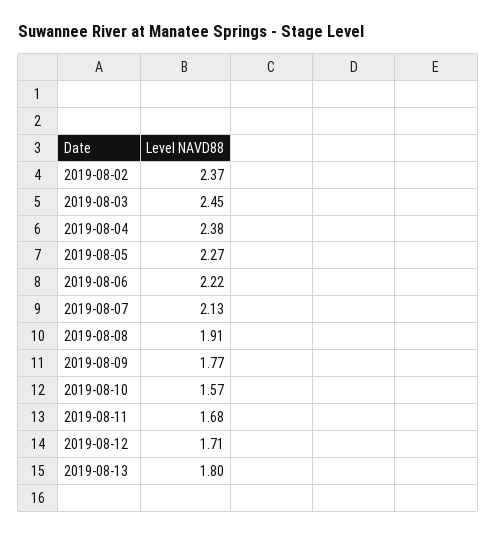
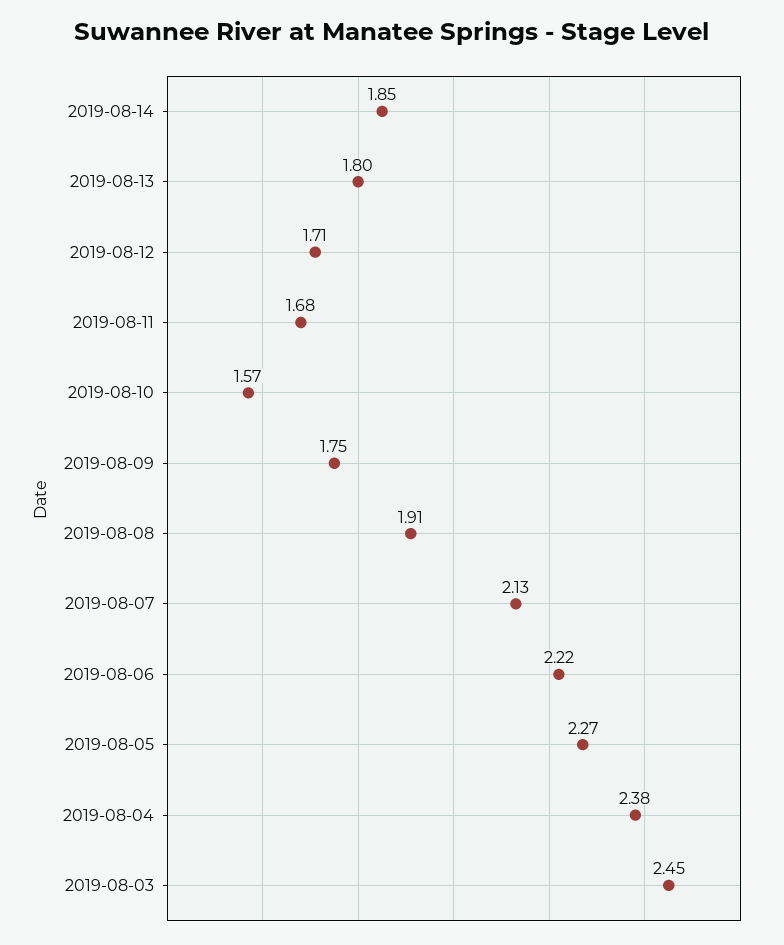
2019-08-02: 2.37 -> none
2019-08-09: 1.77 -> 1.75
2019-08-14: none -> 1.85

